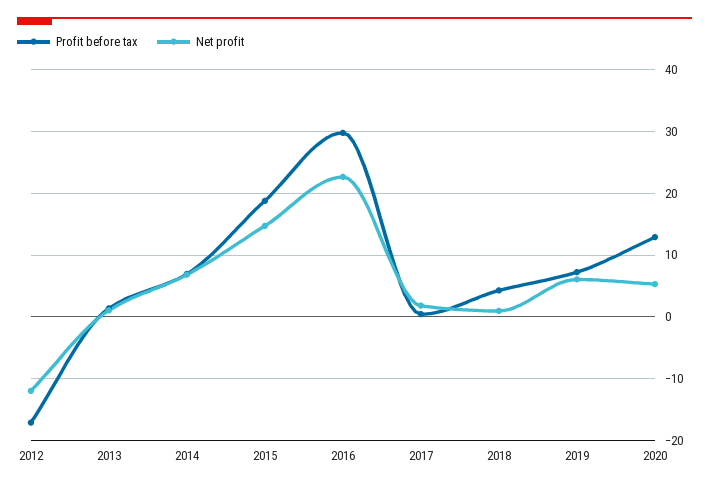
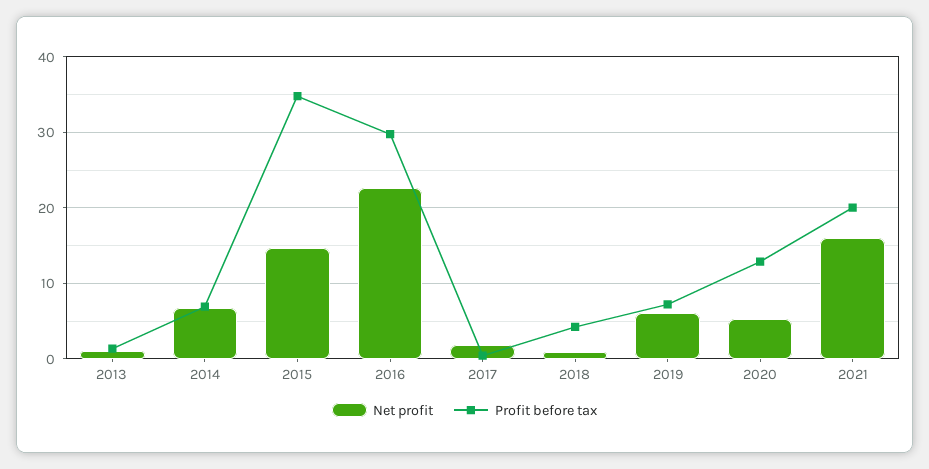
Profit before tax, 2012: -17 -> none
Net profit, 2012: -12 -> none
Profit before tax, 2015: 19 -> 35
Net profit, 2021: none -> 16
Profit before tax, 2021: none -> 20

